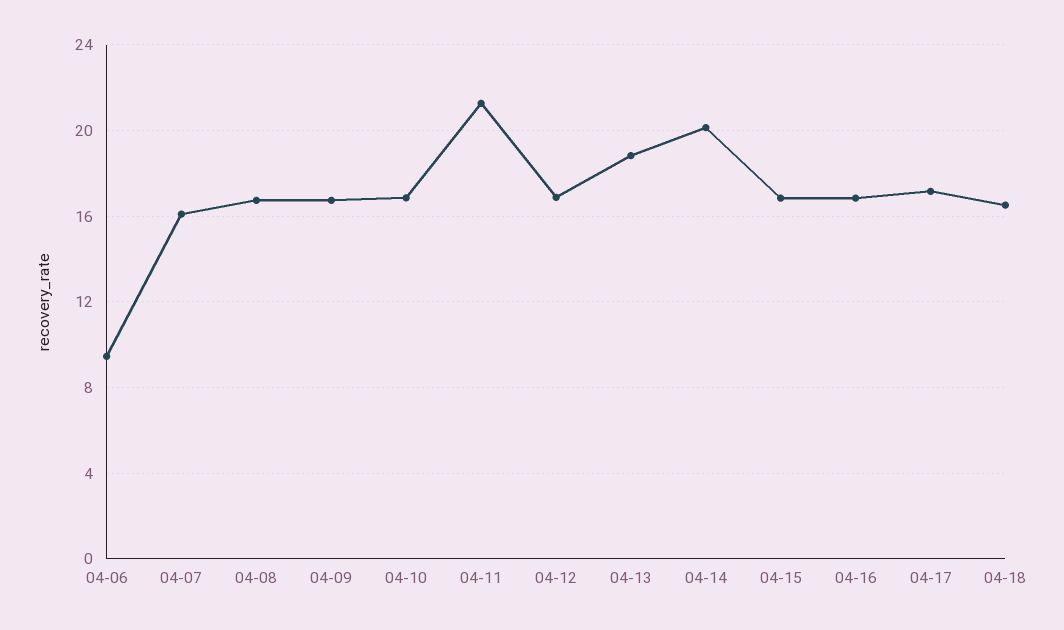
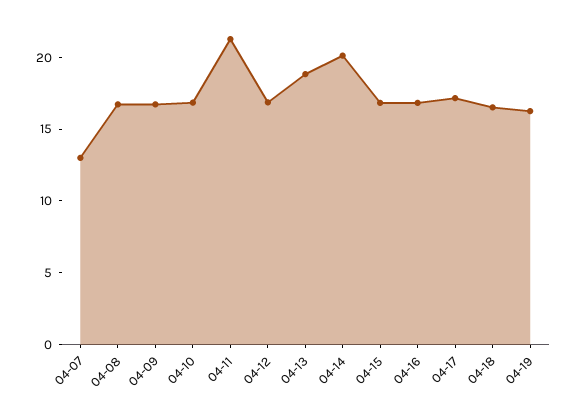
04-06: 9.5 -> none
04-07: 16 -> 13
04-19: none -> 16

